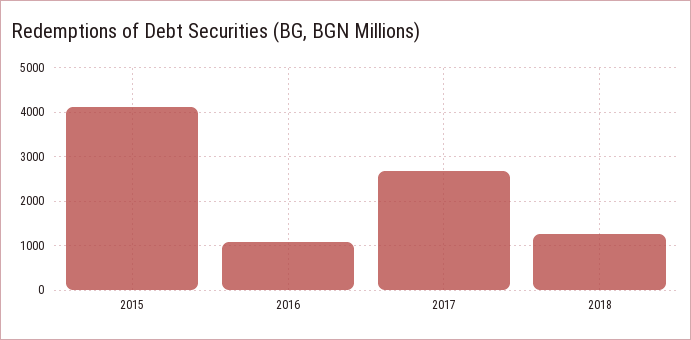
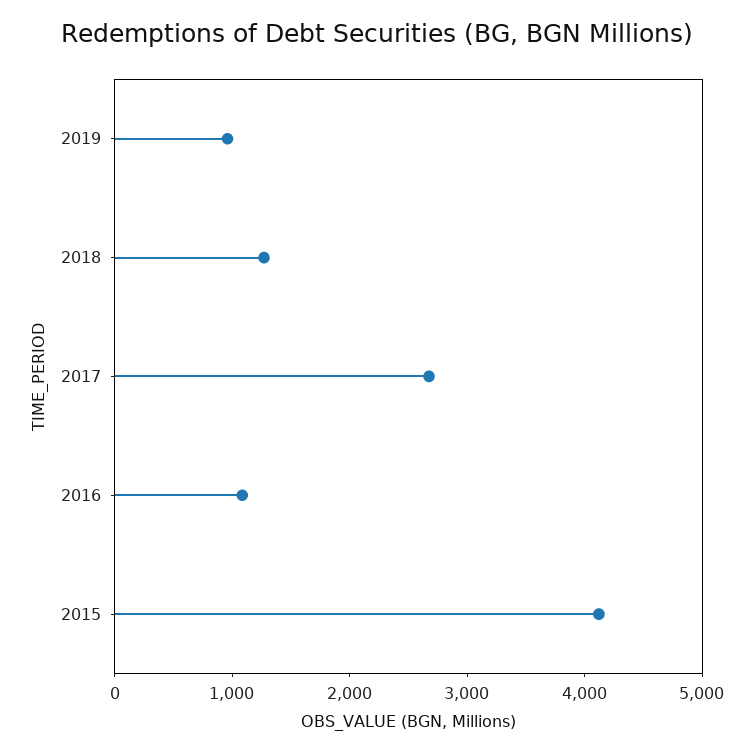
2019: none -> 1000

